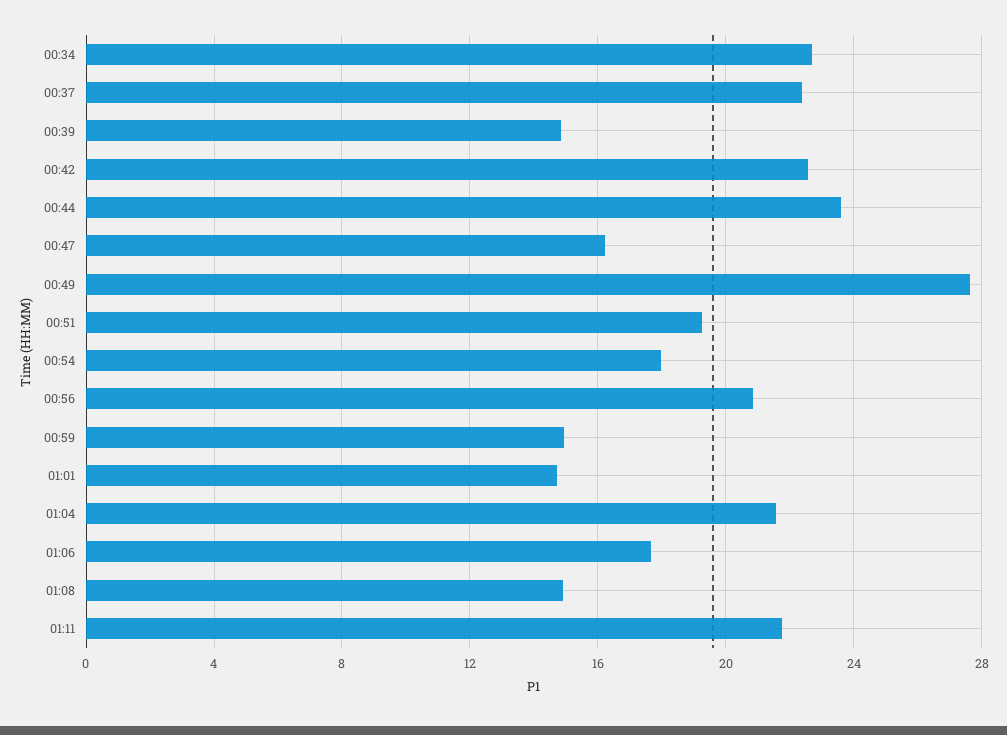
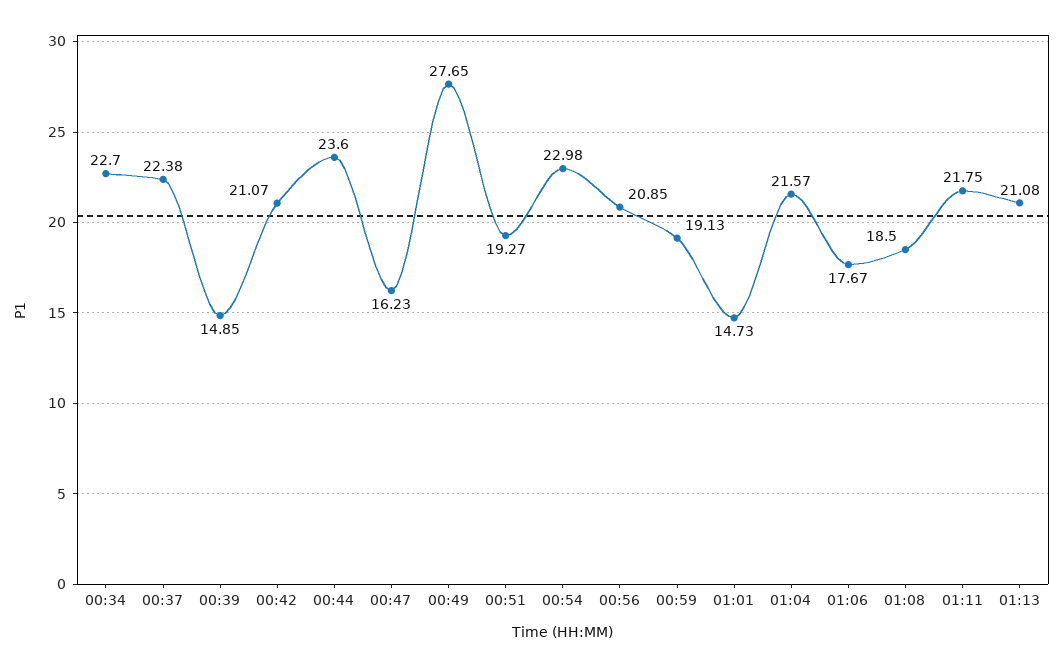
00:42: 22.5 -> 21.07
00:54: 18 -> 22.98
00:59: 15 -> 19.13
01:08: 15 -> 18.5
01:13: none -> 21.08

